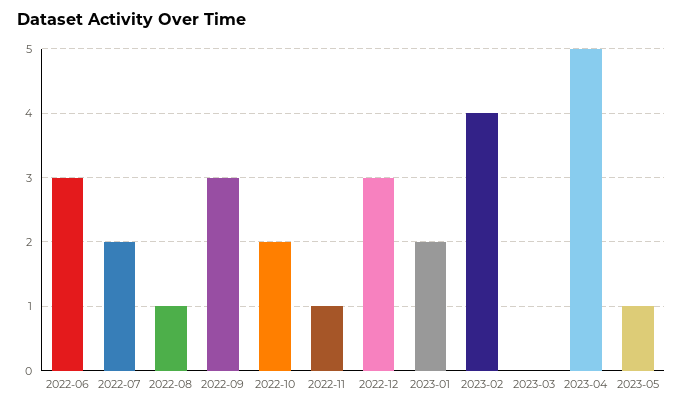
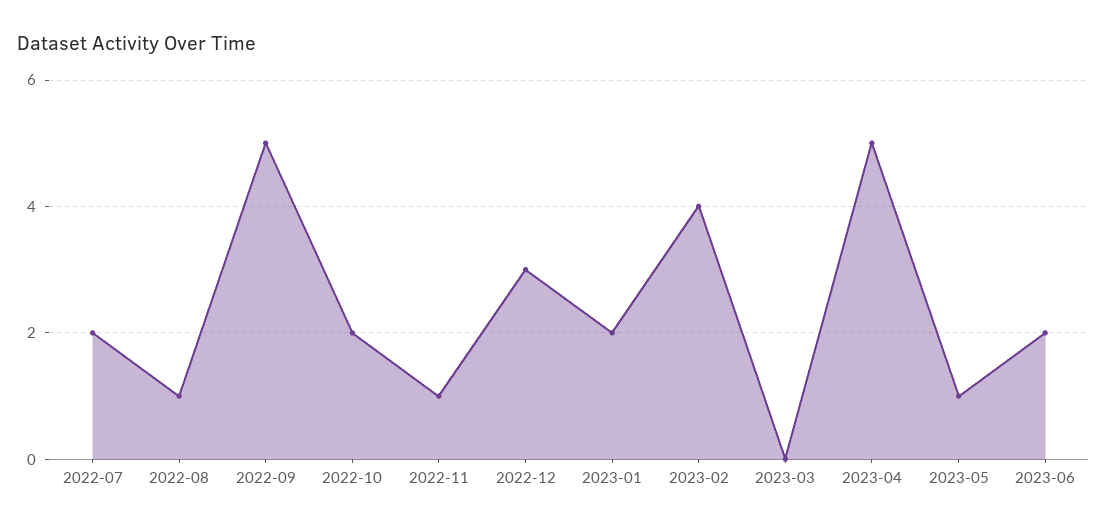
2022-06: 3 -> none
2022-09: 3 -> 5
2023-06: none -> 2

